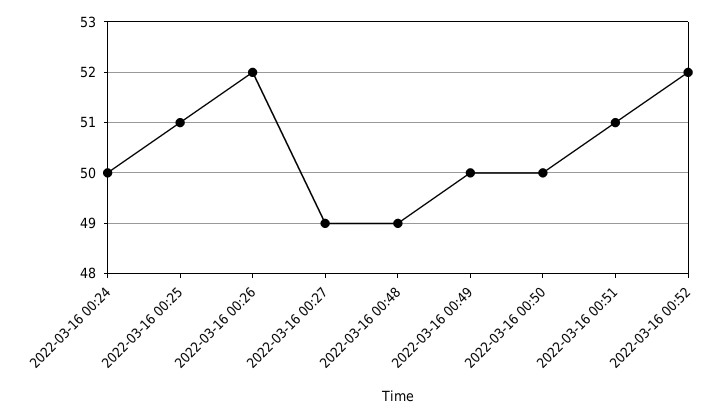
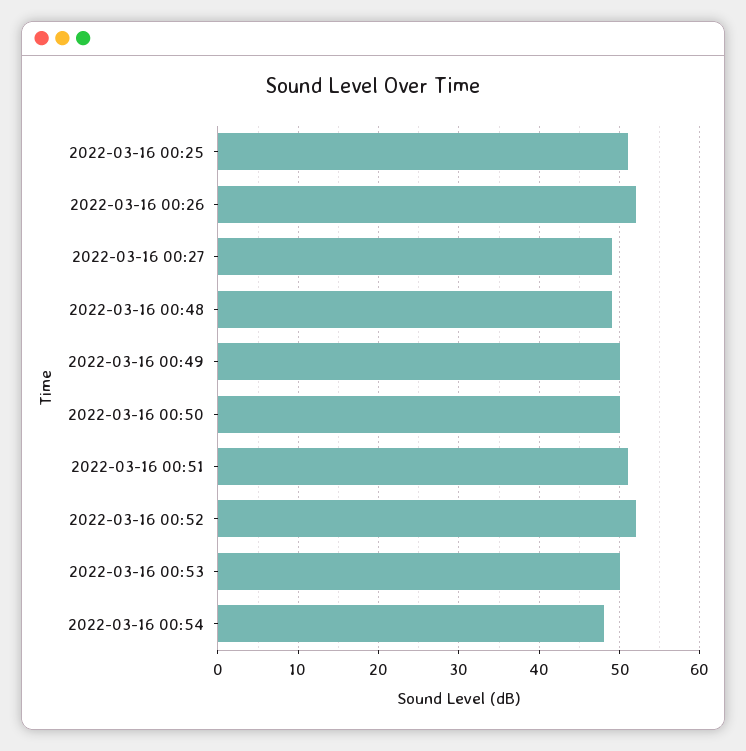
2022-03-16 00:24: 50 -> none
2022-03-16 00:53: none -> 50
2022-03-16 00:54: none -> 48

